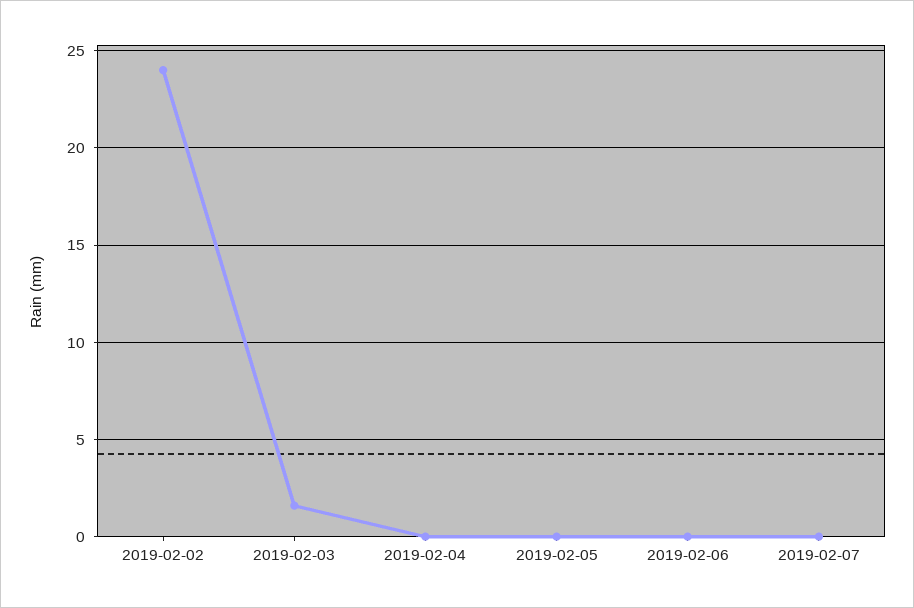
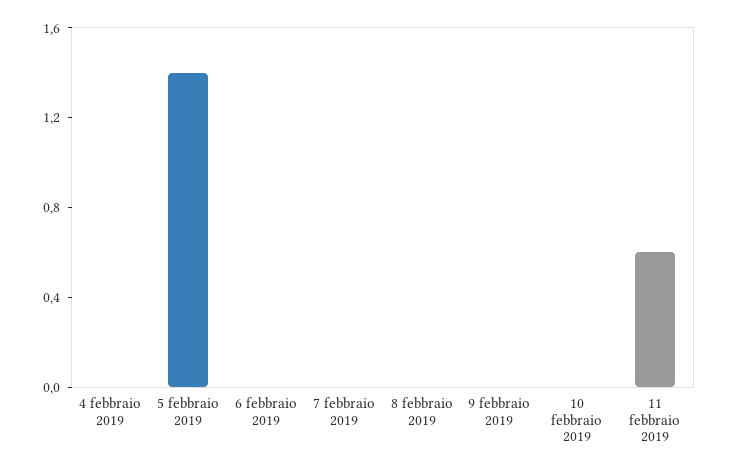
2019-02-02: 24 -> none
2019-02-03: 1.5 -> none
2019-02-05: 0 -> 1.4
8 febbraio 2019: none -> 0
9 febbraio 2019: none -> 0
10 febbraio 2019: none -> 0
11 febbraio 2019: none -> 0.6

